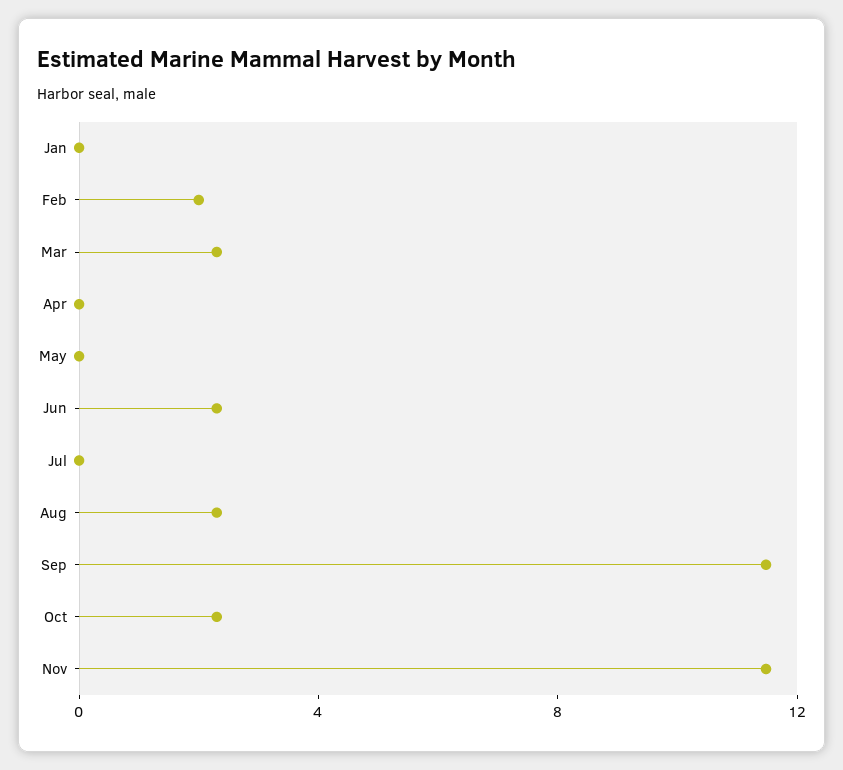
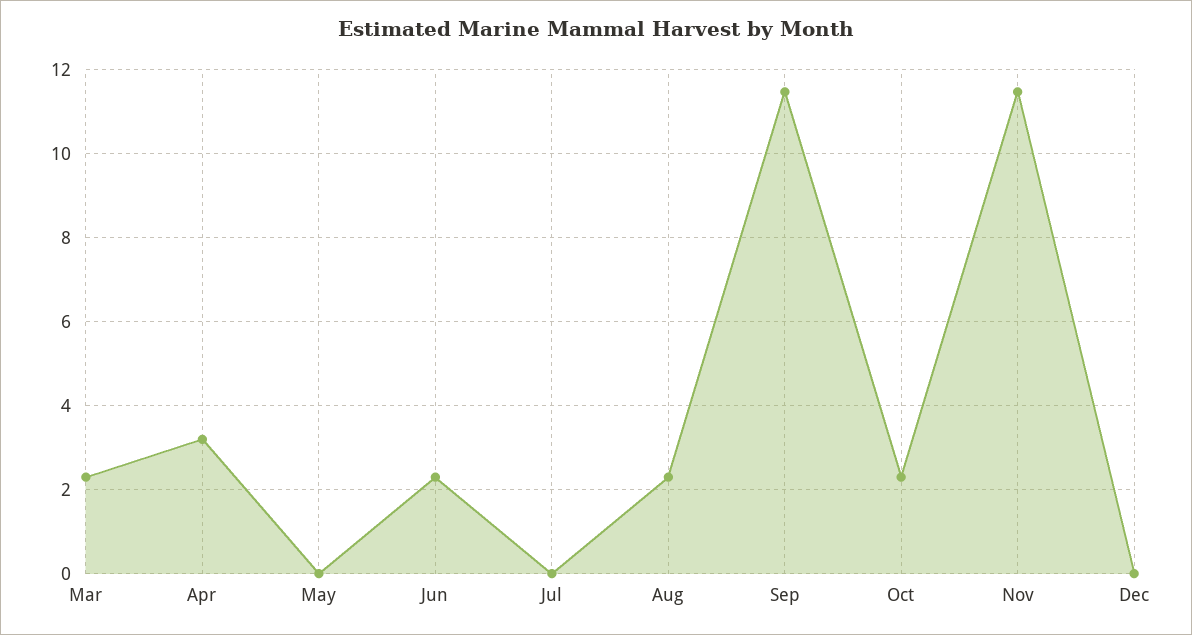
Jan: 0 -> none
Feb: 2 -> none
Apr: 0 -> 3.2
Dec: none -> 0

